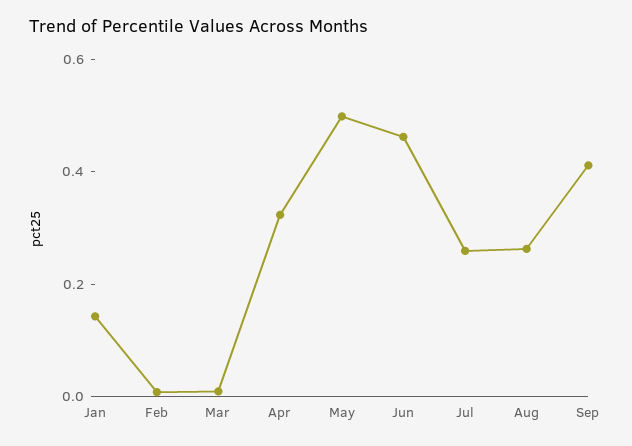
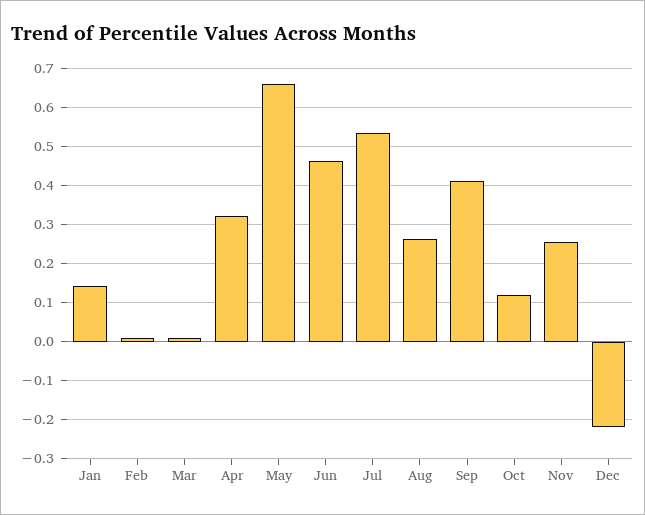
May: 0.5 -> 0.66
Jul: 0.25 -> 0.54
Oct: none -> 0.12
Nov: none -> 0.26
Dec: none -> -0.22

